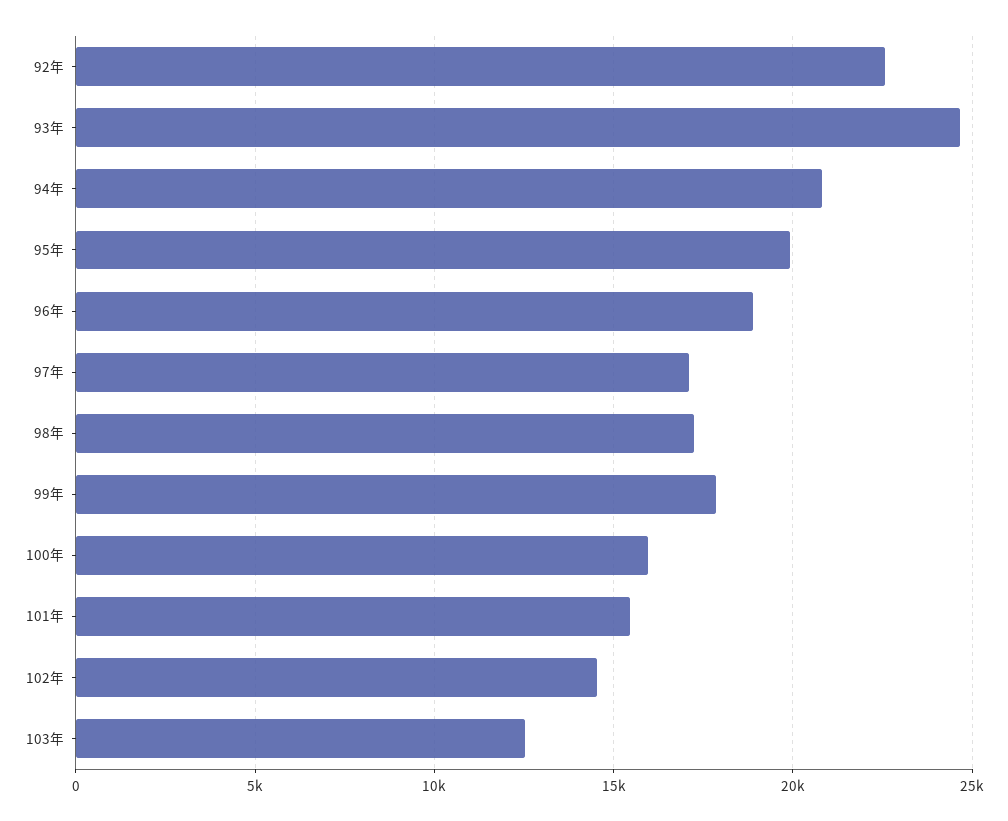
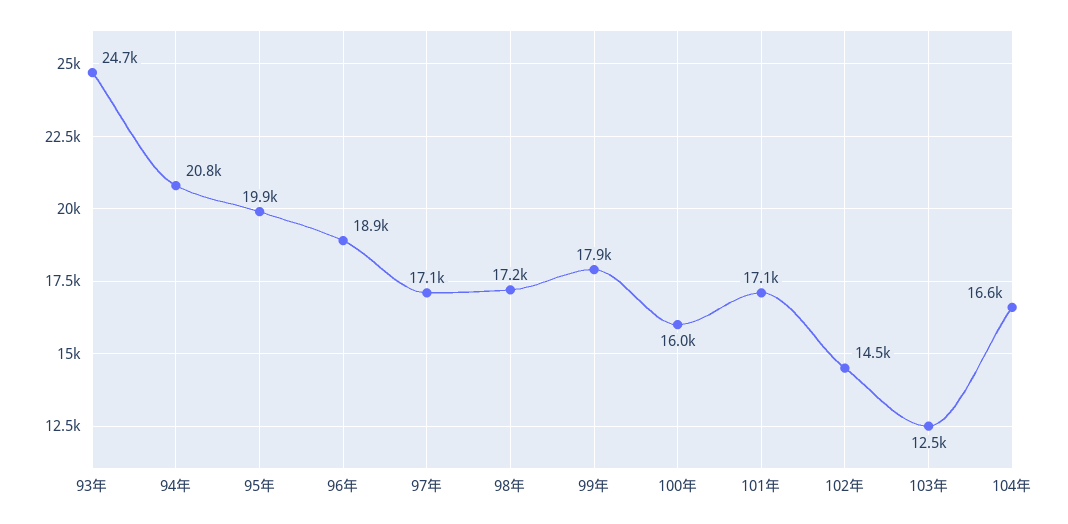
92年: 22500 -> none
101年: 15500 -> 17100
104年: none -> 16600

